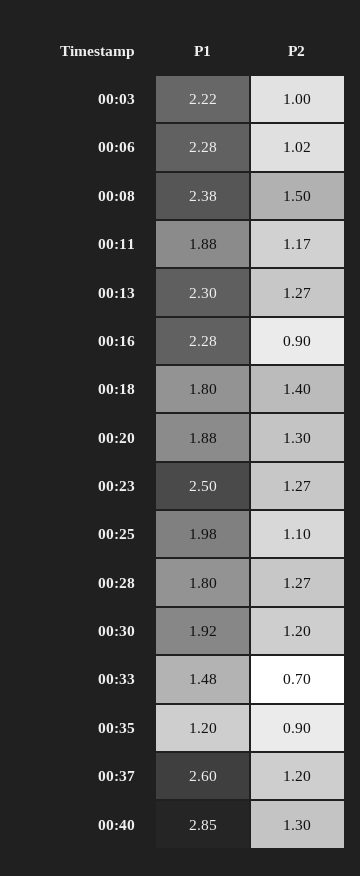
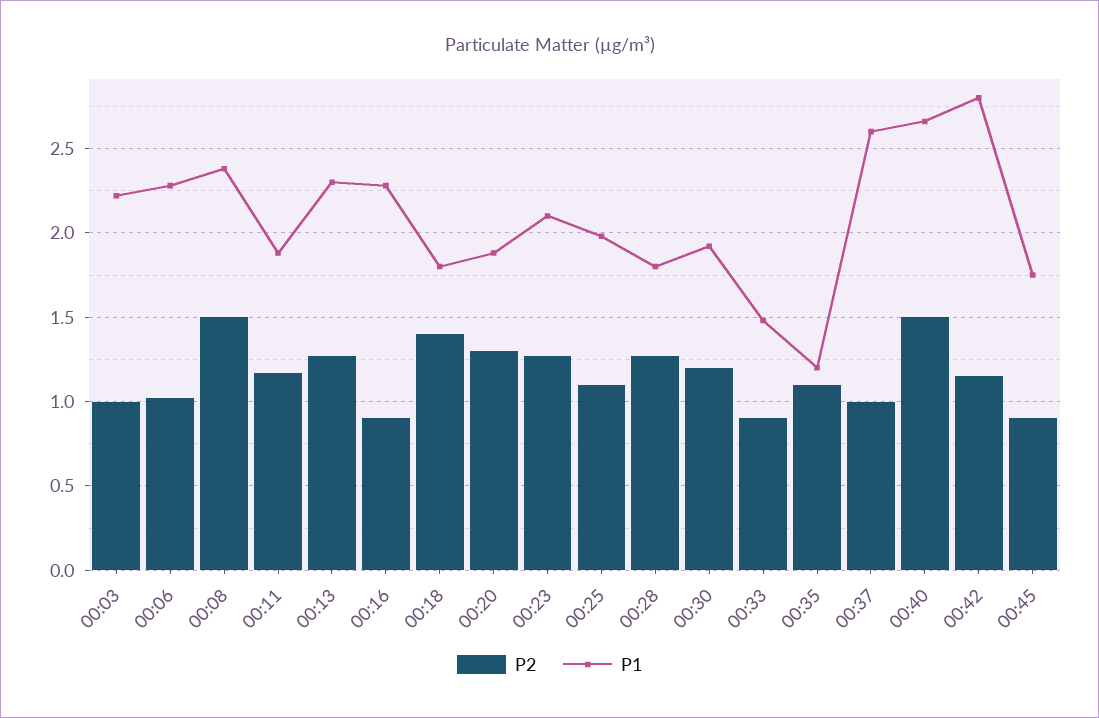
P1, 00:23: 2.5 -> 2.1
P2, 00:33: 0.7 -> 0.9
P2, 00:35: 0.9 -> 1.1
P2, 00:37: 1.2 -> 1
P1, 00:40: 2.85 -> 2.65
P2, 00:40: 1.3 -> 1.5
P2, 00:42: none -> 1.15
P1, 00:42: none -> 2.8
P2, 00:45: none -> 0.9
P1, 00:45: none -> 1.75

